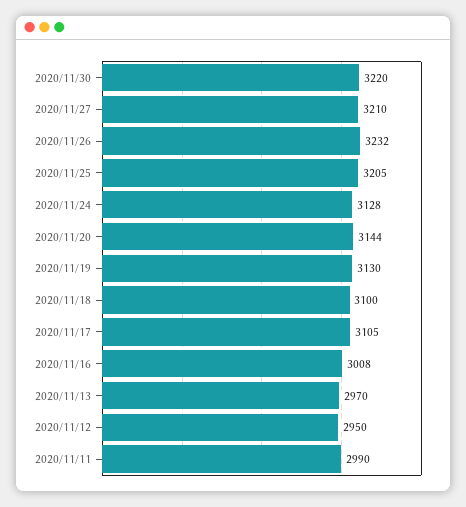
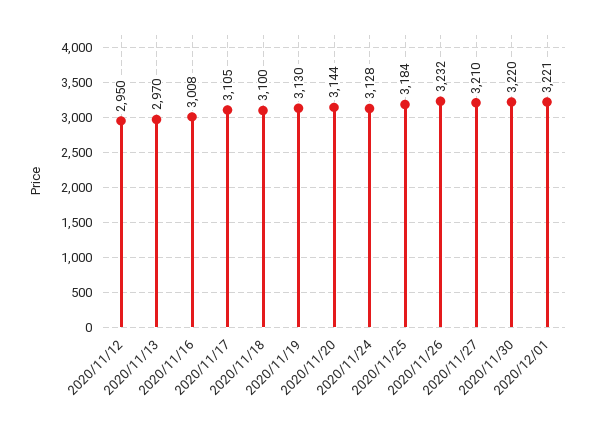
2020/11/25: 3205 -> 3184
2020/11/11: 2990 -> none
2020/12/01: none -> 3221

